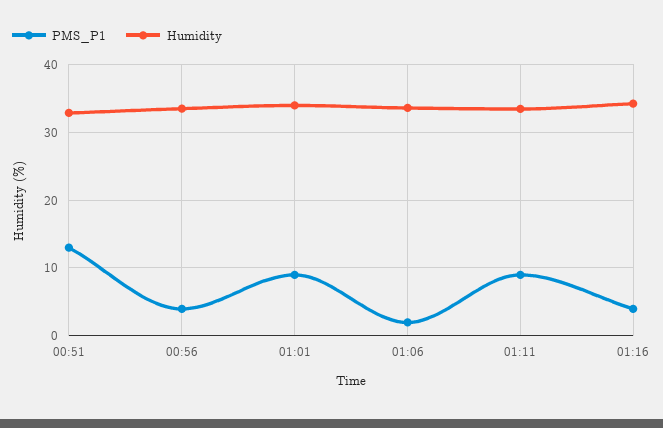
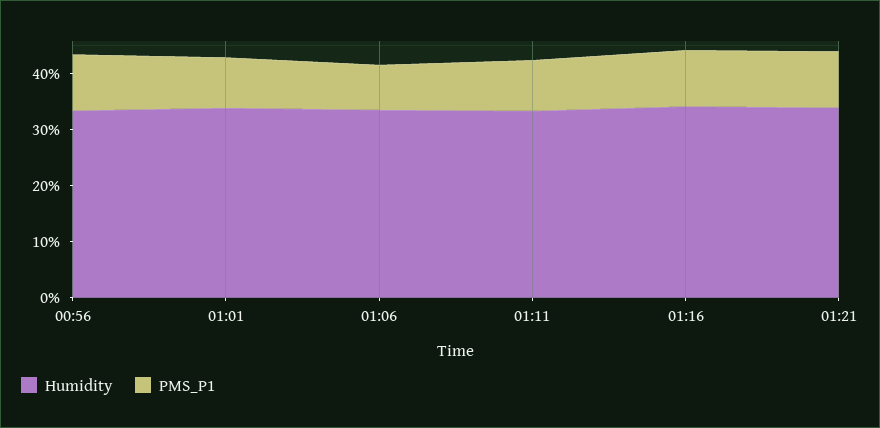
PMS_P1, 00:51: 13 -> none
Humidity, 00:51: 33 -> none
PMS_P1, 00:56: 4 -> 10
PMS_P1, 01:06: 2 -> 8
PMS_P1, 01:16: 4 -> 10
Humidity, 01:21: none -> 34
PMS_P1, 01:21: none -> 10

